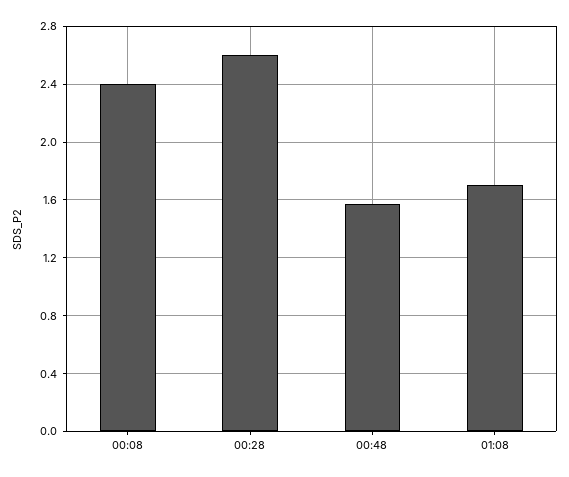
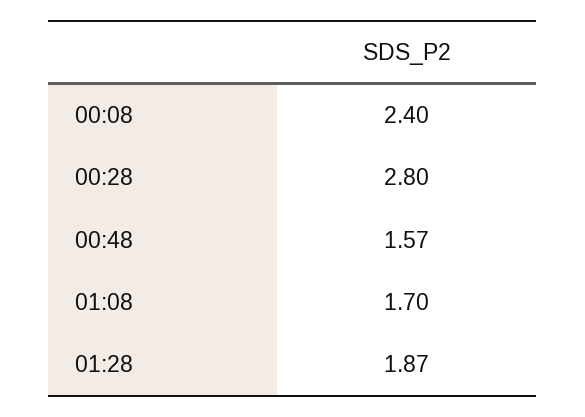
00:28: 2.6 -> 2.8
01:28: none -> 1.87

